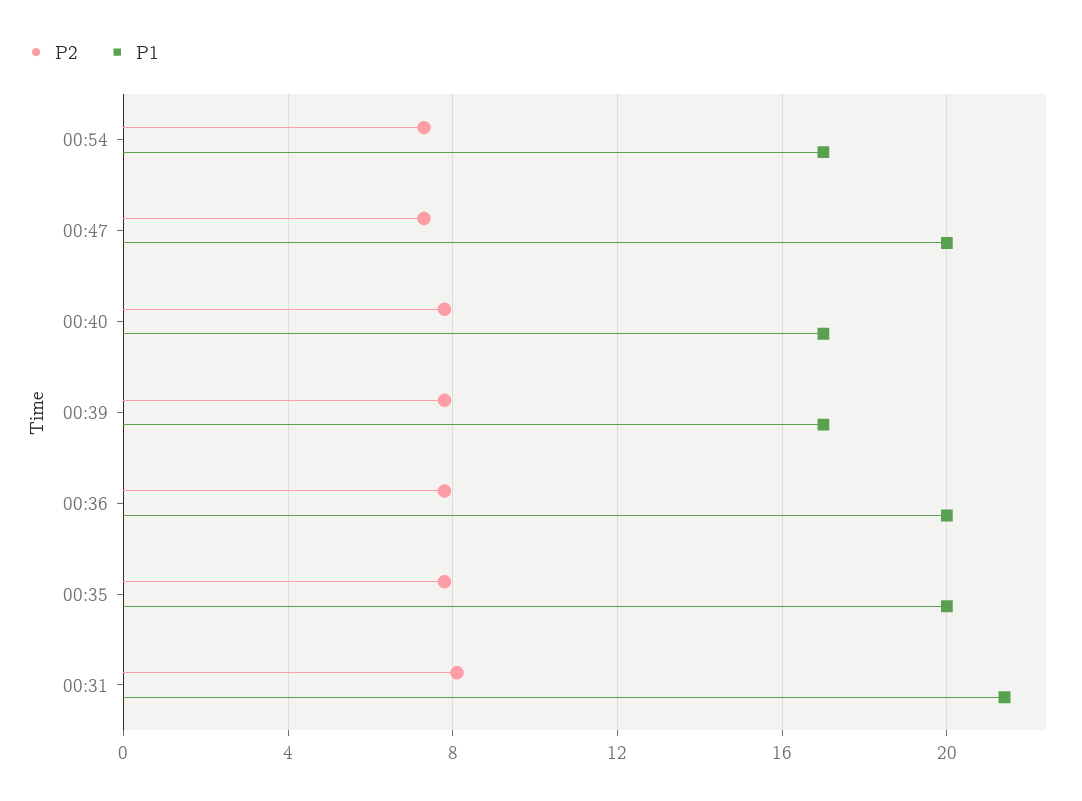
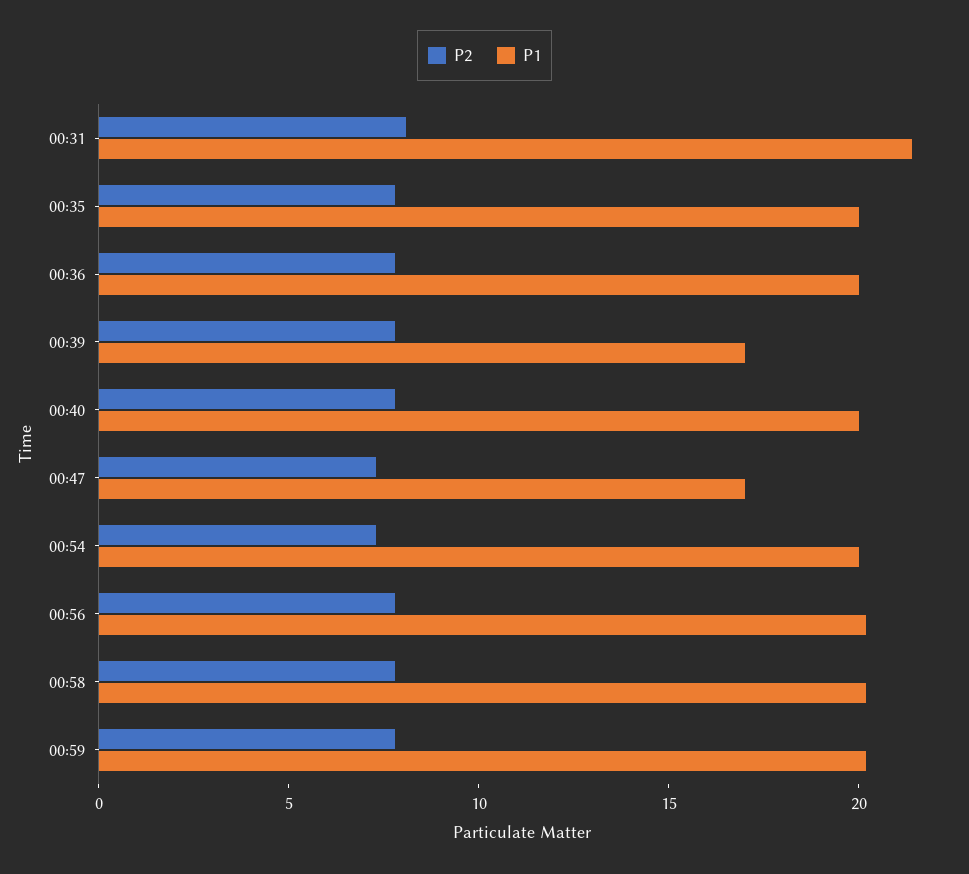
P1, 00:54: 17 -> 20
P1, 00:47: 20 -> 17
P1, 00:40: 17 -> 20
P2, 00:56: none -> 8
P1, 00:56: none -> 20
P2, 00:58: none -> 8
P1, 00:58: none -> 20
P2, 00:59: none -> 8
P1, 00:59: none -> 20

